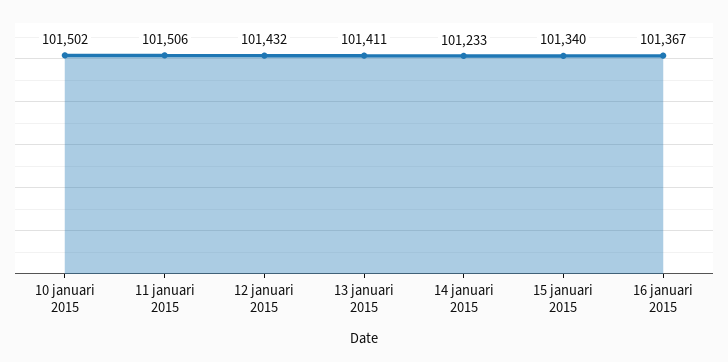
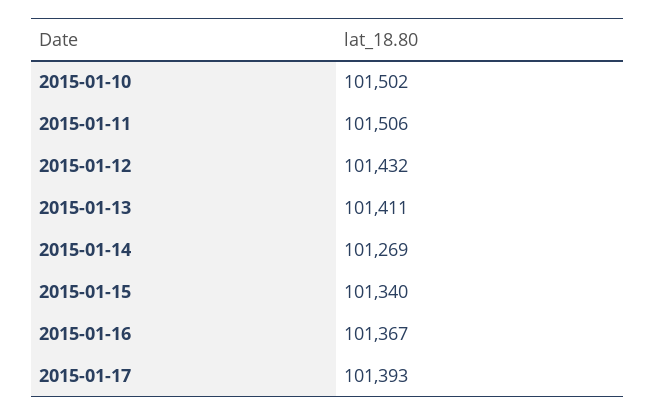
14 januari 2015: 101233 -> 101269
2015-01-17: none -> 101393

